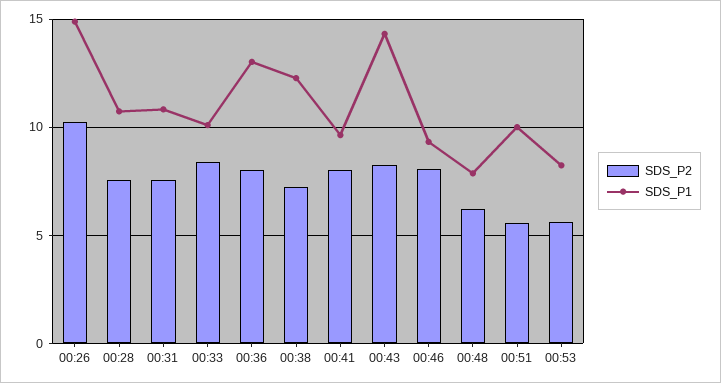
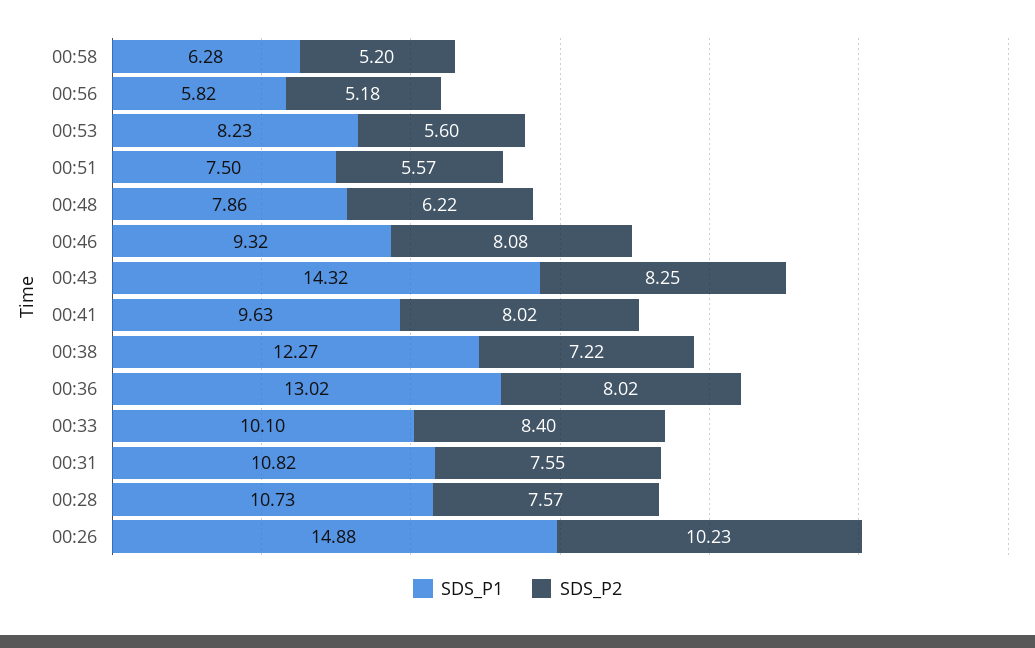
SDS_P1, 00:51: 10 -> 7.5
SDS_P1, 00:58: none -> 6.28
SDS_P2, 00:58: none -> 5.2
SDS_P1, 00:56: none -> 5.82
SDS_P2, 00:56: none -> 5.18

